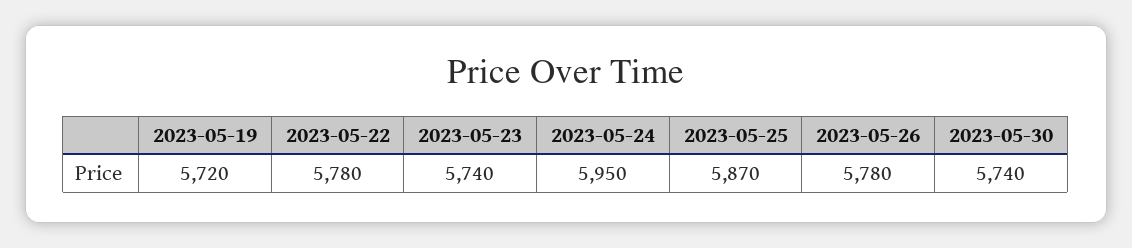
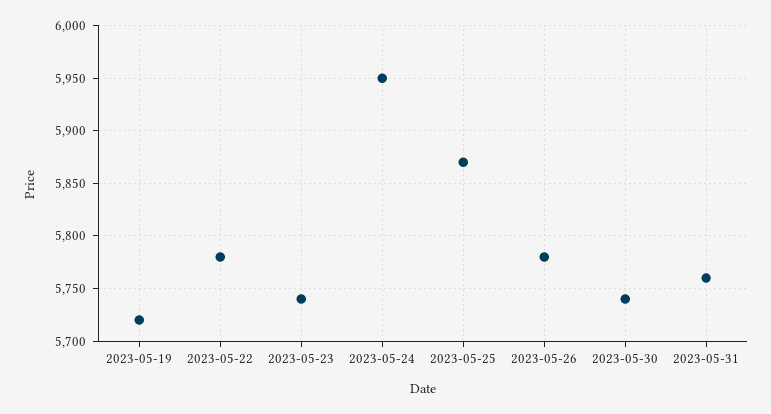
2023-05-31: none -> 5760

